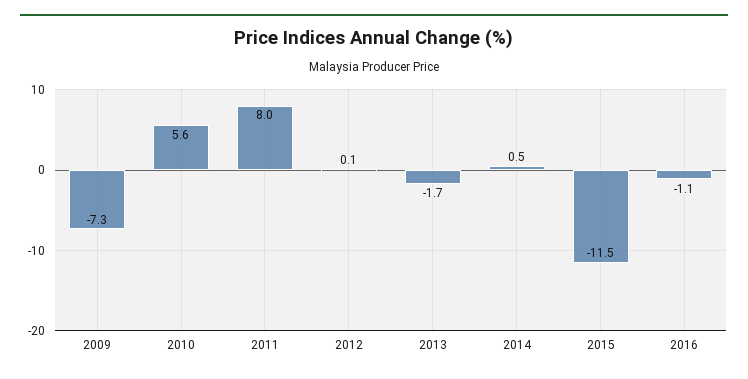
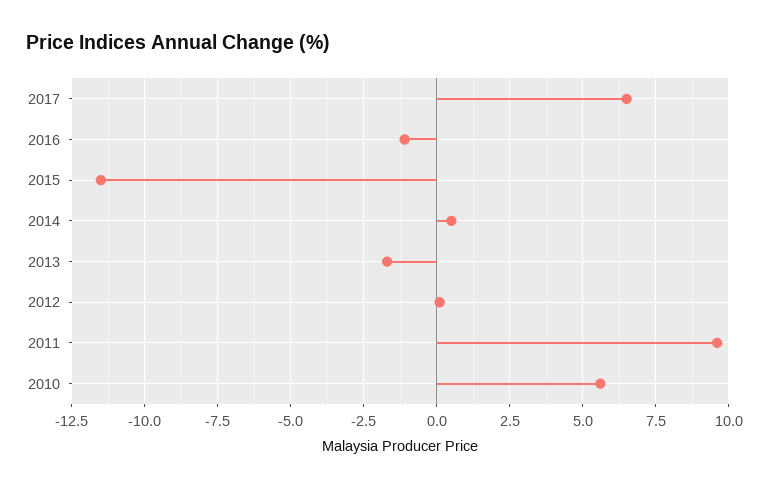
2009: -7.3 -> none
2011: 8 -> 9.5
2017: none -> 6.5

